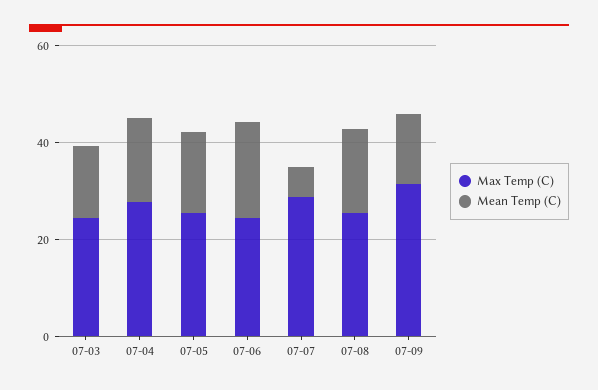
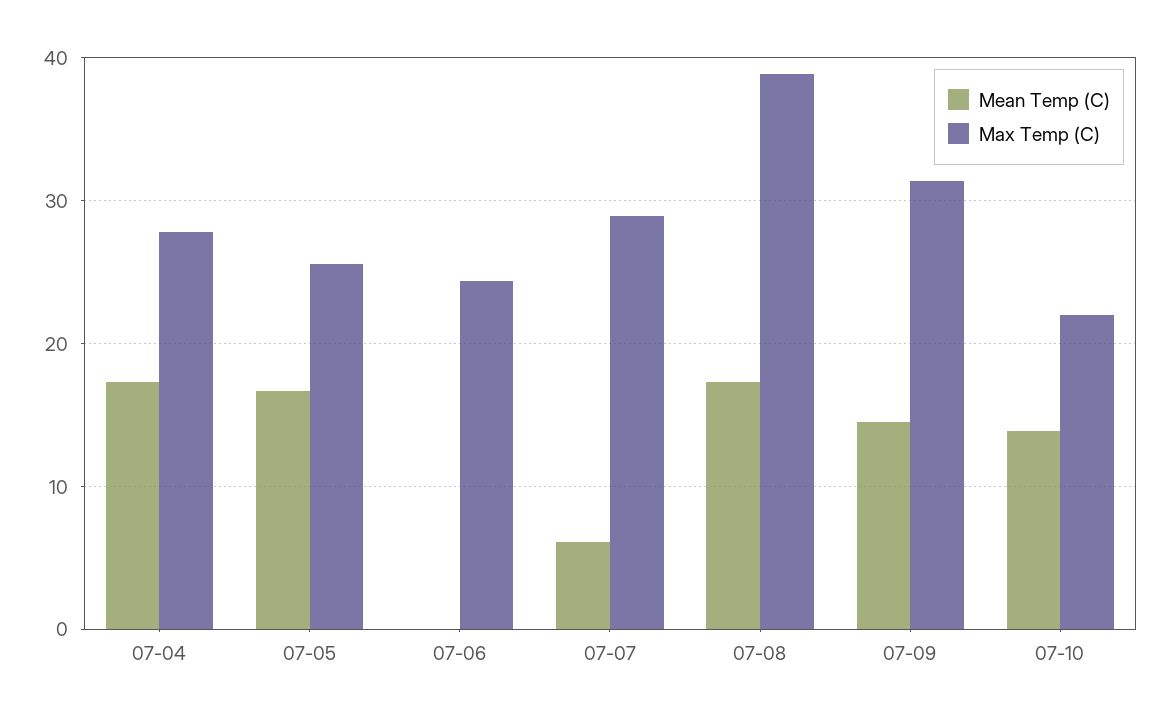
Max Temp (C), 07-03: 25 -> none
Mean Temp (C), 07-03: 15 -> none
Mean Temp (C), 07-06: 20 -> 0
Max Temp (C), 07-08: 25 -> 39
Mean Temp (C), 07-10: none -> 14
Max Temp (C), 07-10: none -> 22

